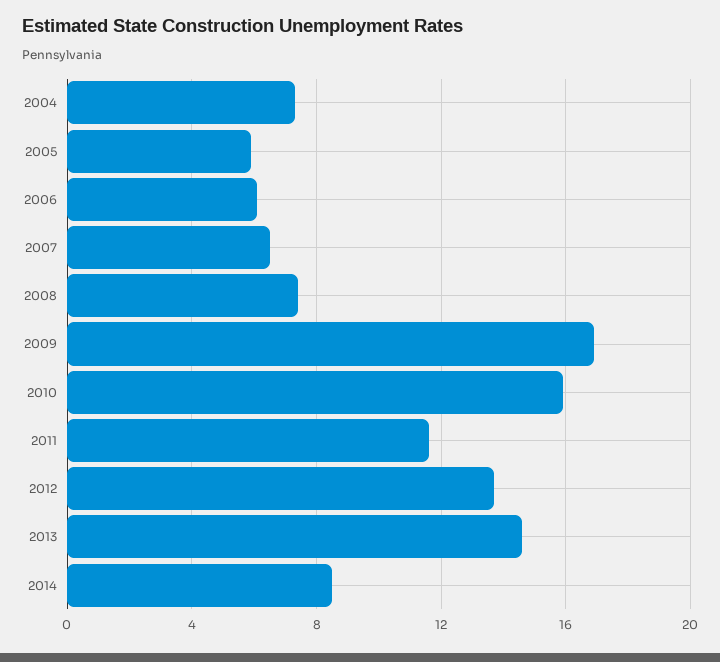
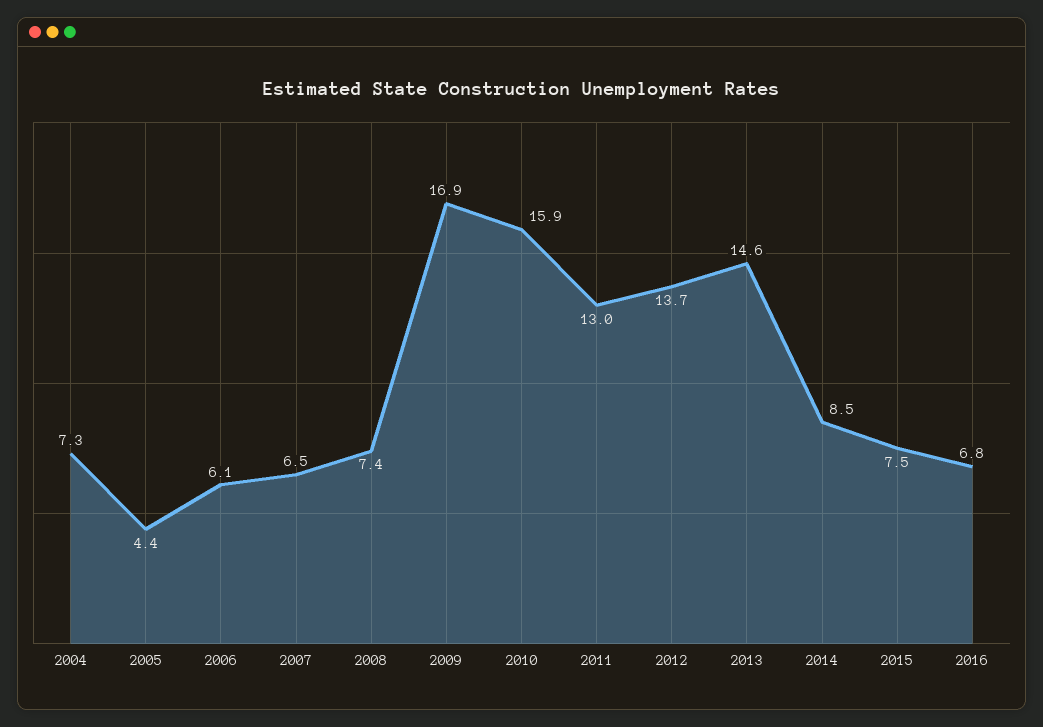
2005: 6 -> 4.4
2011: 11.5 -> 13
2015: none -> 7.5
2016: none -> 6.8

